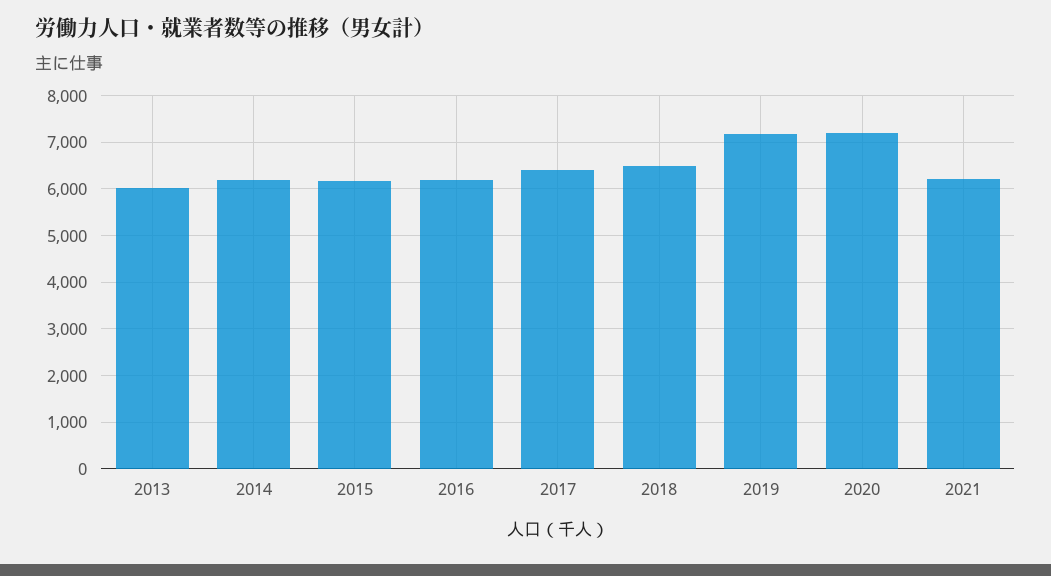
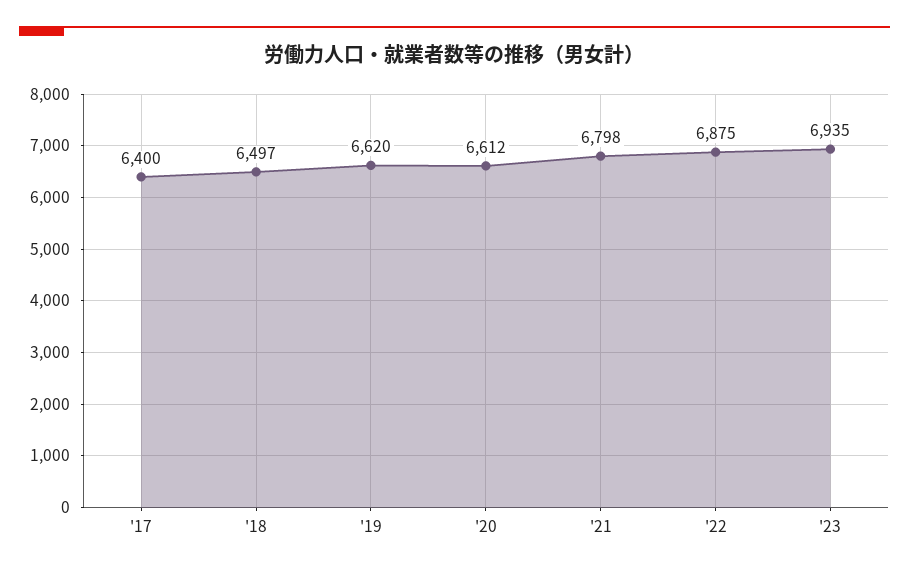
2013: 6000 -> none
2014: 6200 -> none
2015: 6200 -> none
2016: 6200 -> none
2019: 7200 -> 6620
2020: 7200 -> 6612
2021: 6200 -> 6798
'22: none -> 6875
'23: none -> 6935

